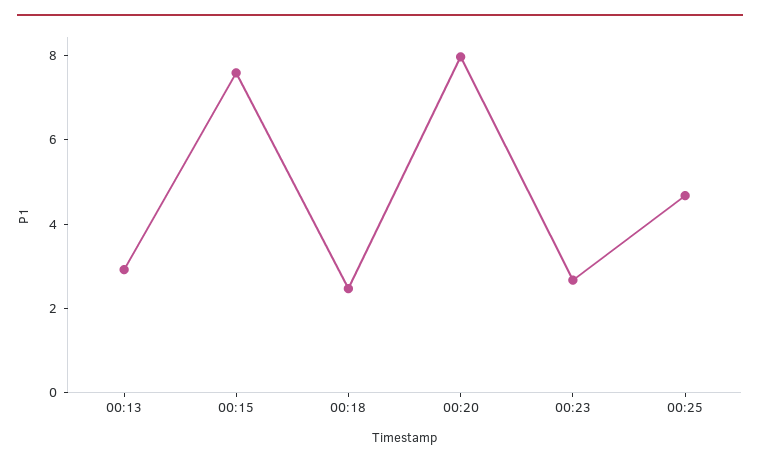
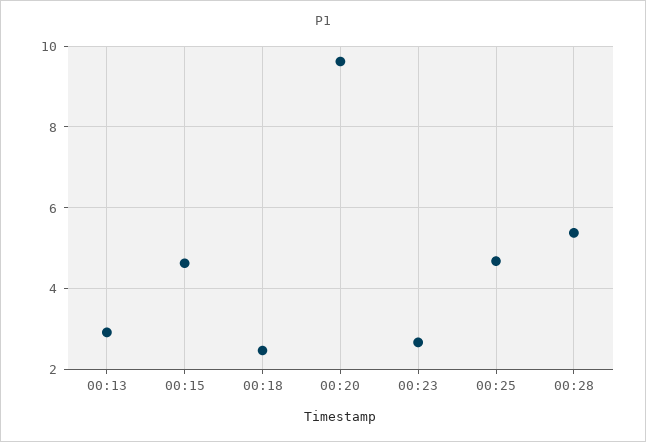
00:15: 7.5 -> 4.6
00:20: 8 -> 9.6
00:28: none -> 5.4

